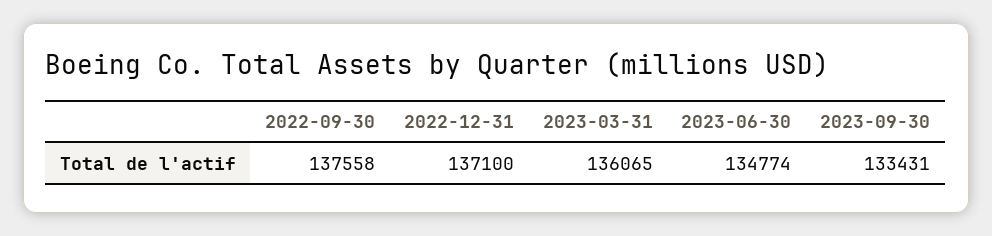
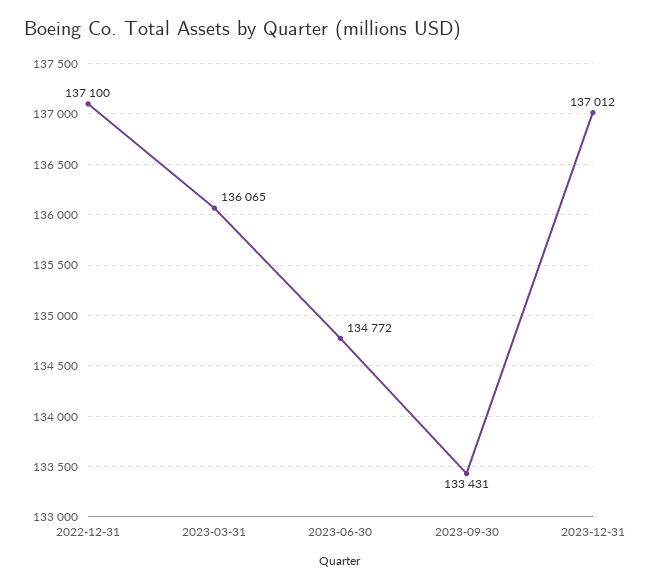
2022-09-30: 137558 -> none
2023-06-30: 134774 -> 134772
2023-12-31: none -> 137012

